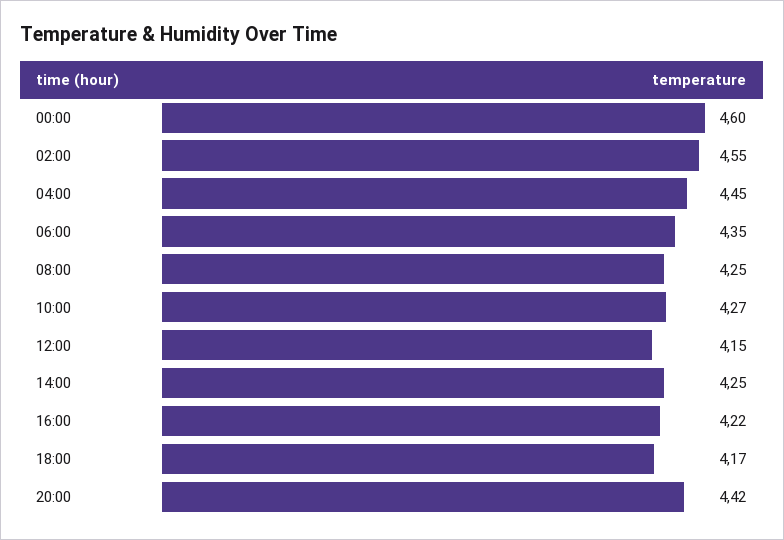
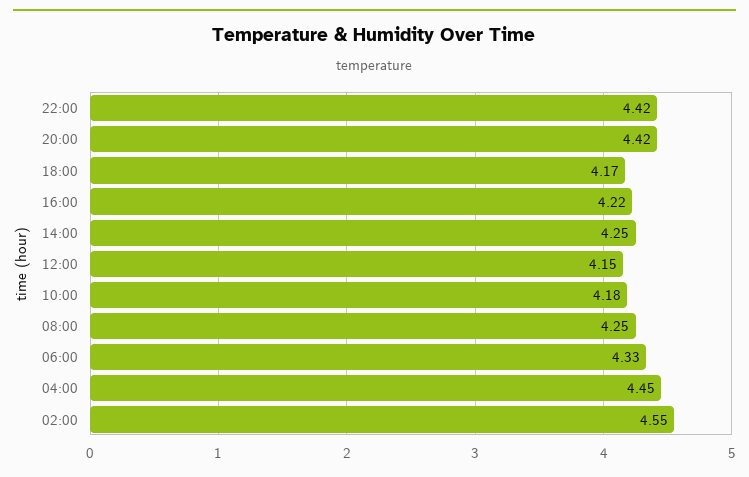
00:00: 4.6 -> none
06:00: 4.35 -> 4.33
10:00: 4.27 -> 4.18
22:00: none -> 4.42

